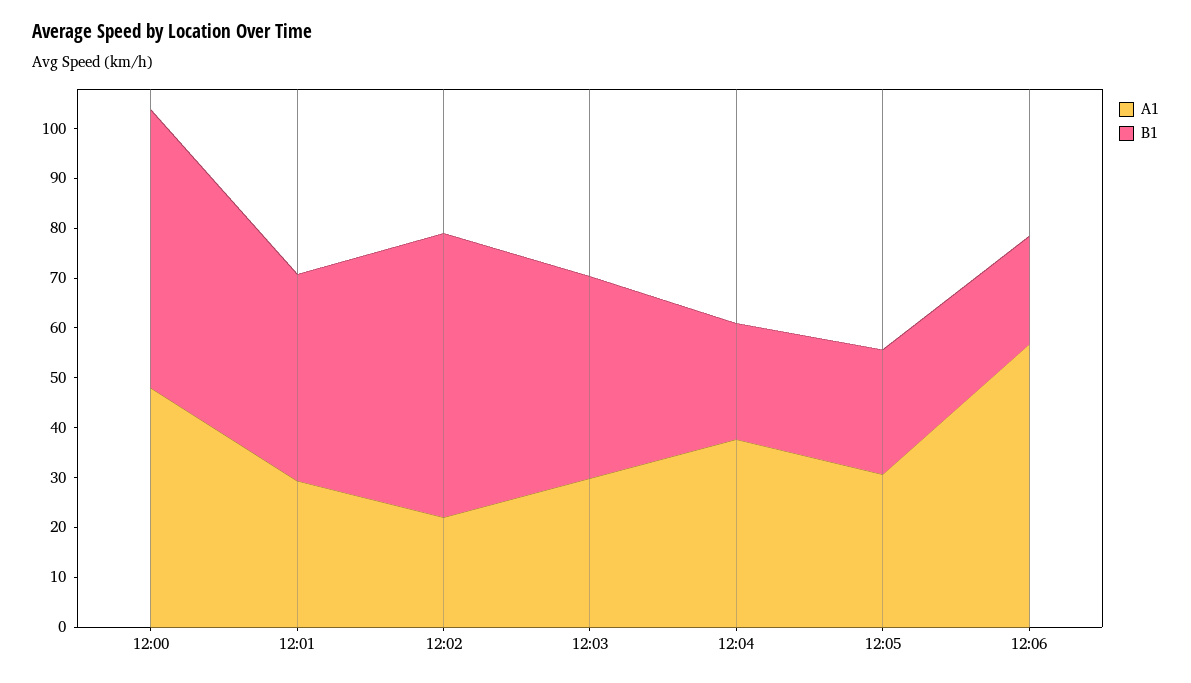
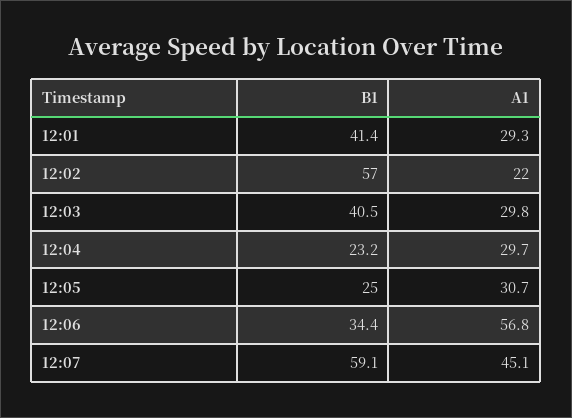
A1, 12:00: 48 -> none
B1, 12:00: 56 -> none
A1, 12:04: 38 -> 29.7
B1, 12:06: 22 -> 34.4
B1, 12:07: none -> 59.1
A1, 12:07: none -> 45.1

